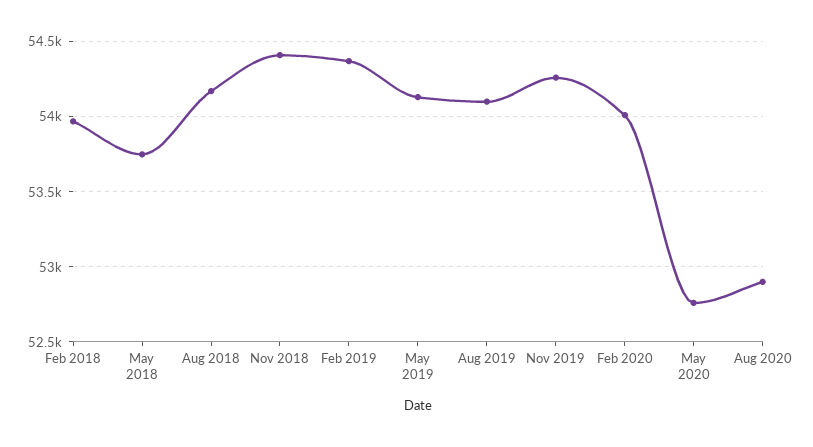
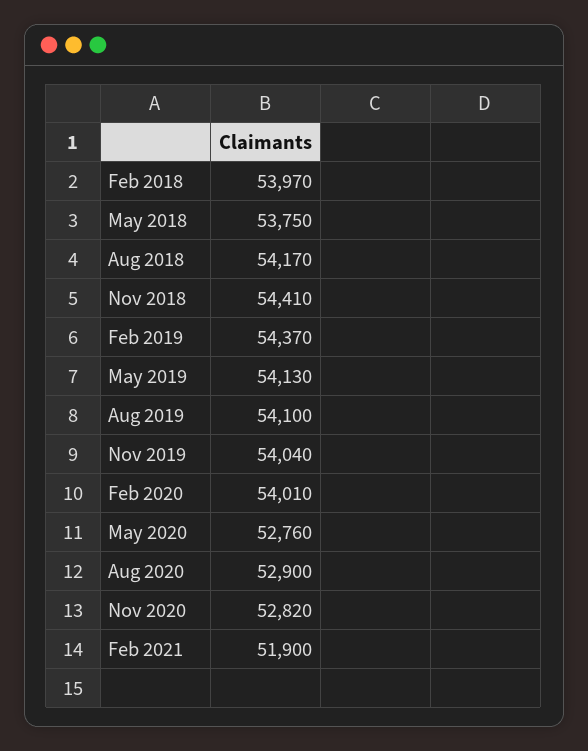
Nov 2019: 54250 -> 54040
Nov 2020: none -> 52820
Feb 2021: none -> 51900

